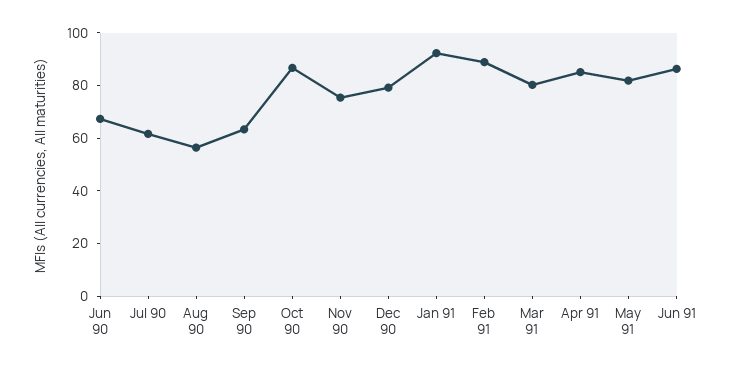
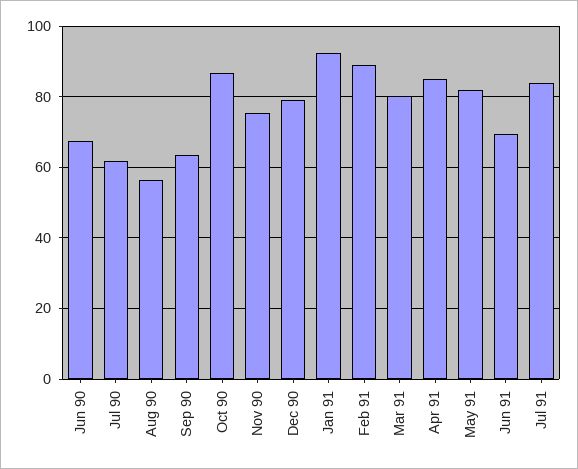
Jun 91: 85 -> 70
Jul 91: none -> 84

